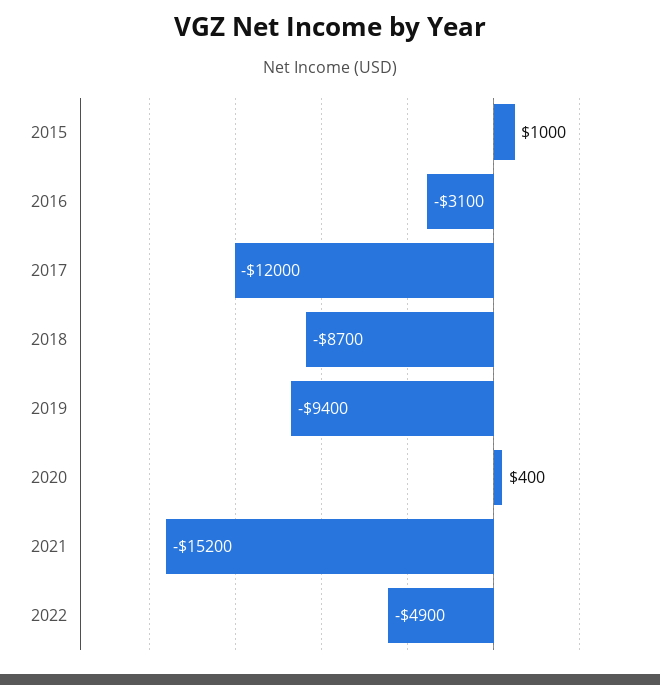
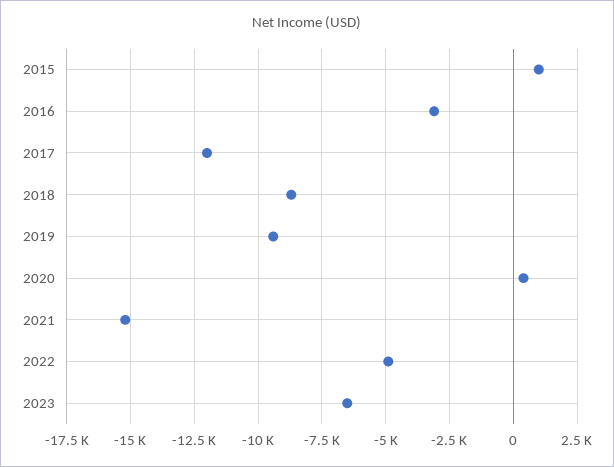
2023: none -> -6500

